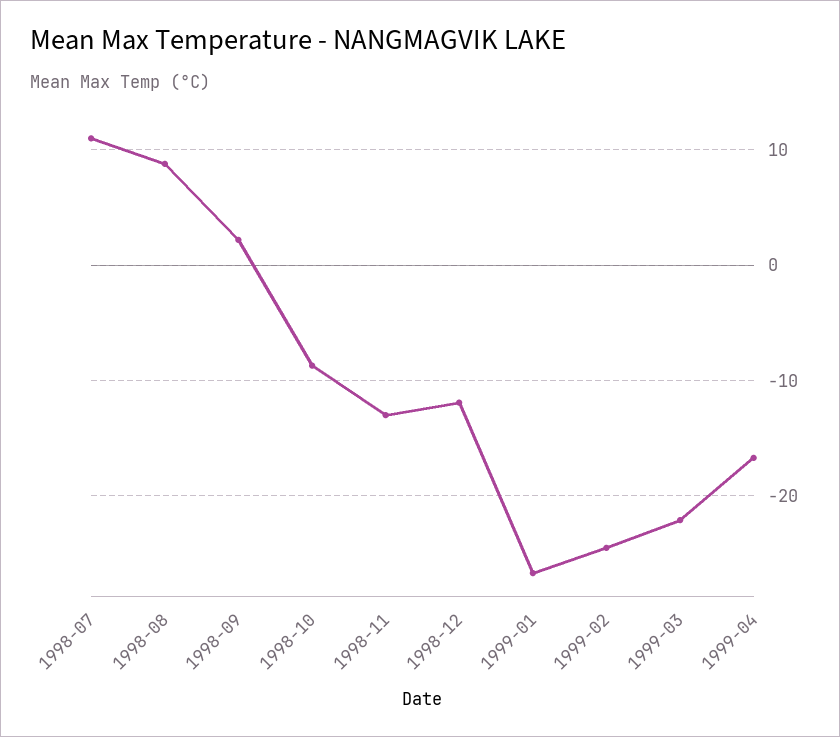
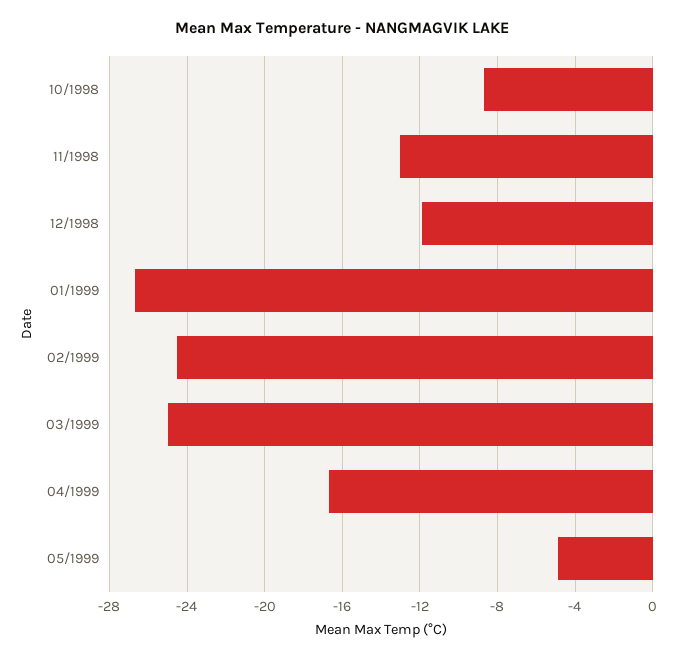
1998-07: 11 -> none
1998-08: 9 -> none
1998-09: 2 -> none
1999-03: -22 -> -25
05/1999: none -> -5

